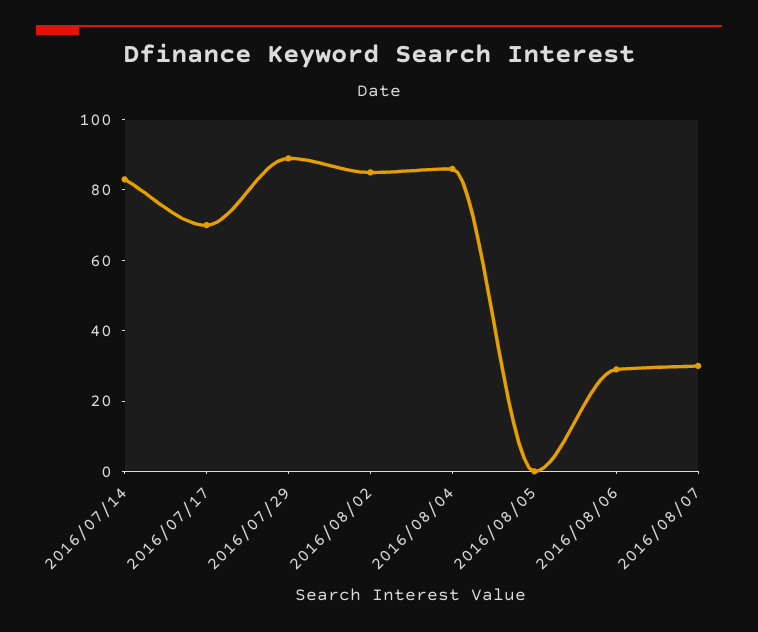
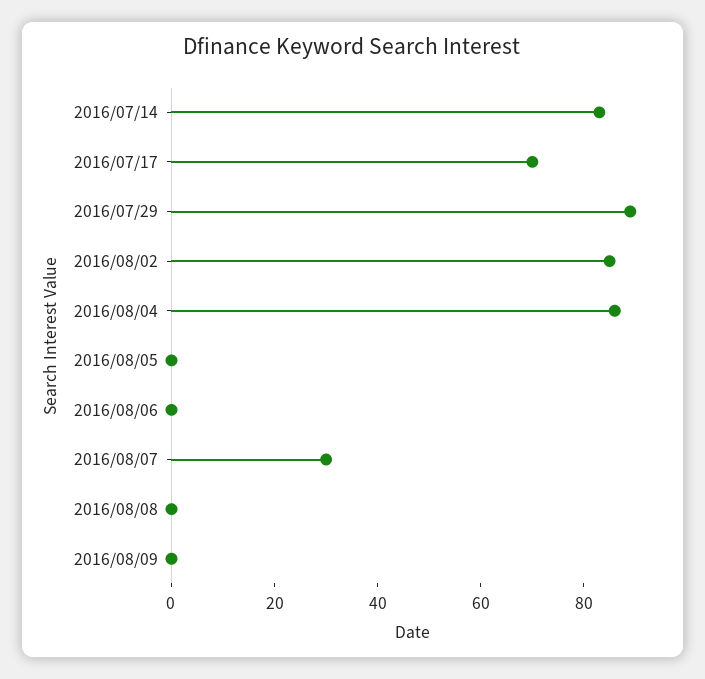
2016/08/06: 30 -> 0
2016/08/08: none -> 0
2016/08/09: none -> 0

